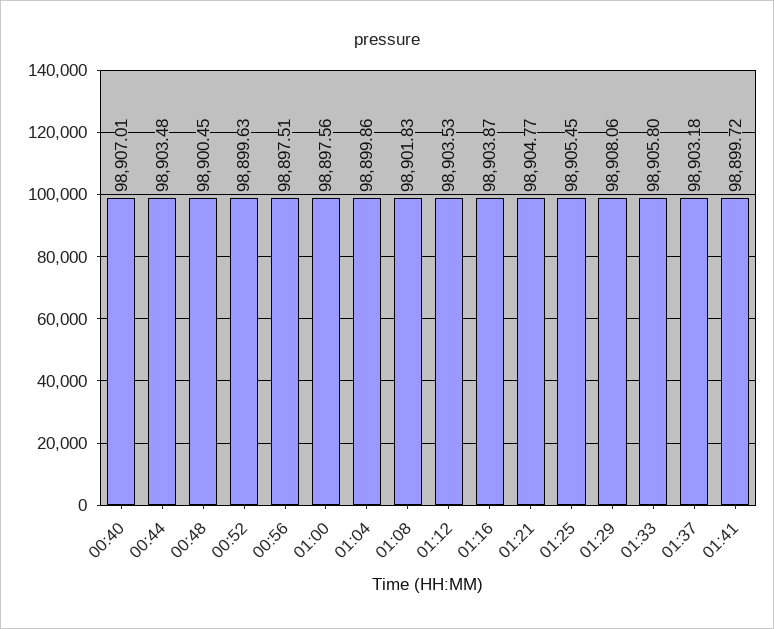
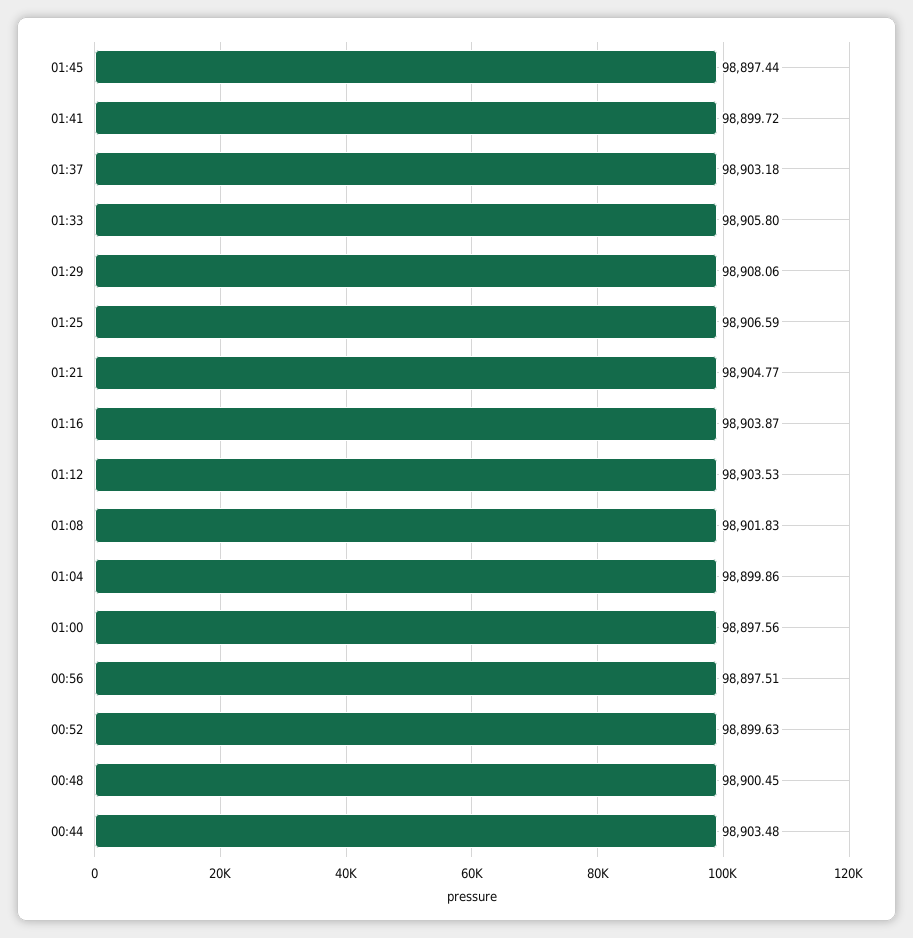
00:40: 98907.01 -> none
01:25: 98905.45 -> 98906.59
01:45: none -> 98897.44

